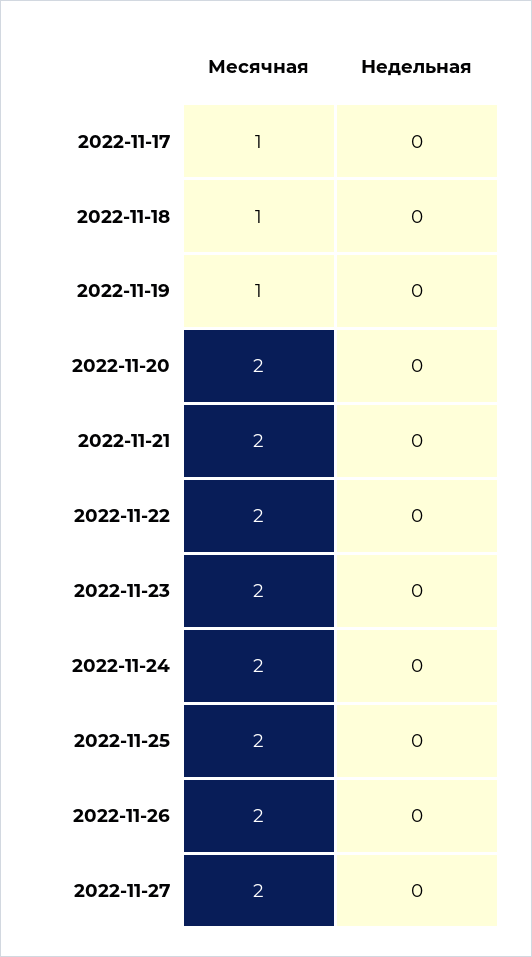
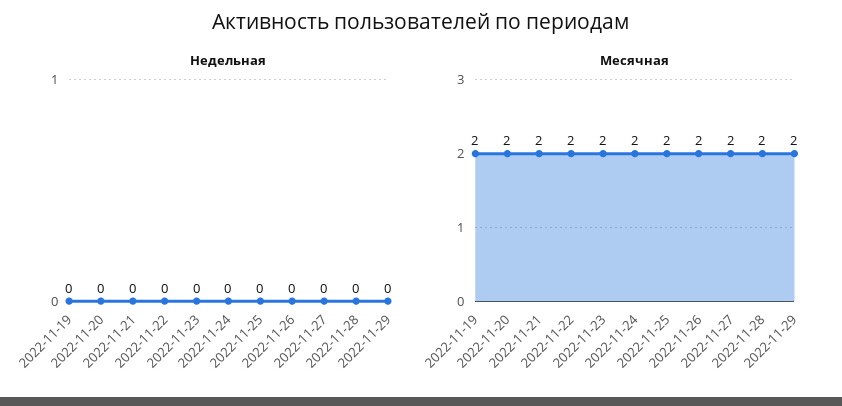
Месячная, 2022-11-17: 1 -> none
Недельная, 2022-11-17: 0 -> none
Месячная, 2022-11-18: 1 -> none
Недельная, 2022-11-18: 0 -> none
Месячная, 2022-11-19: 1 -> 2
Недельная, 2022-11-28: none -> 0
Недельная, 2022-11-29: none -> 0
Месячная, 2022-11-28: none -> 2
Месячная, 2022-11-29: none -> 2

